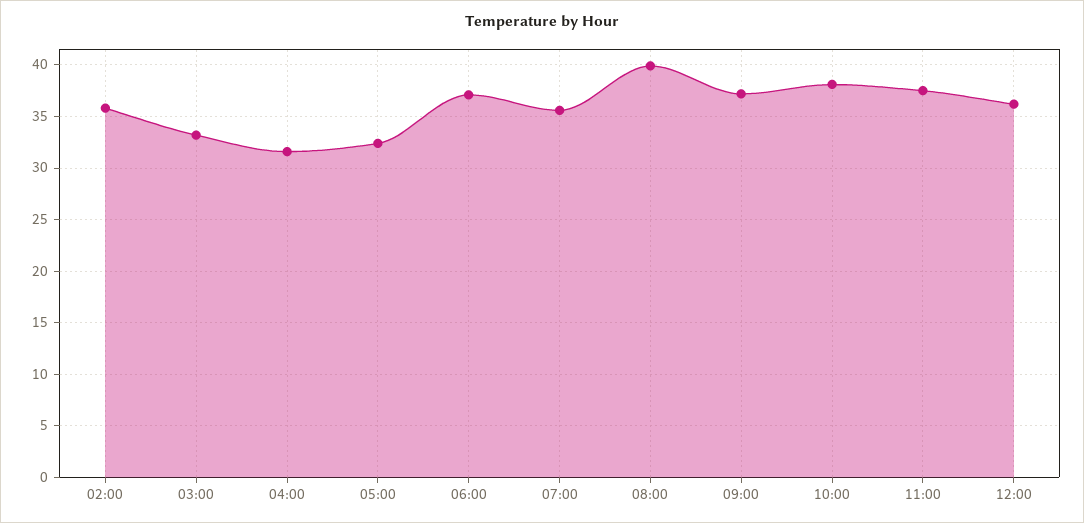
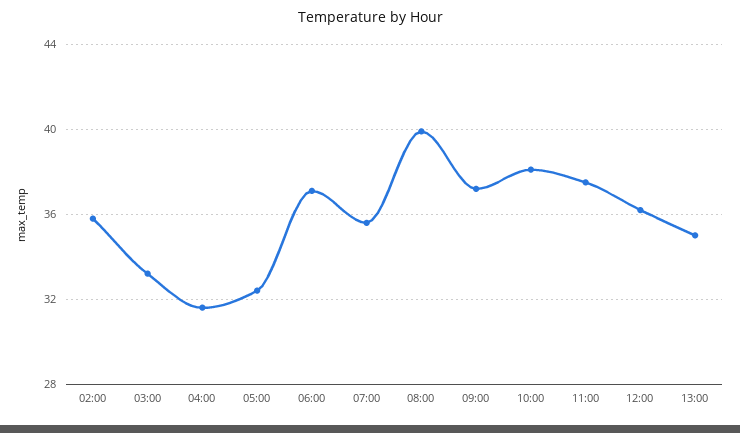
13:00: none -> 35

